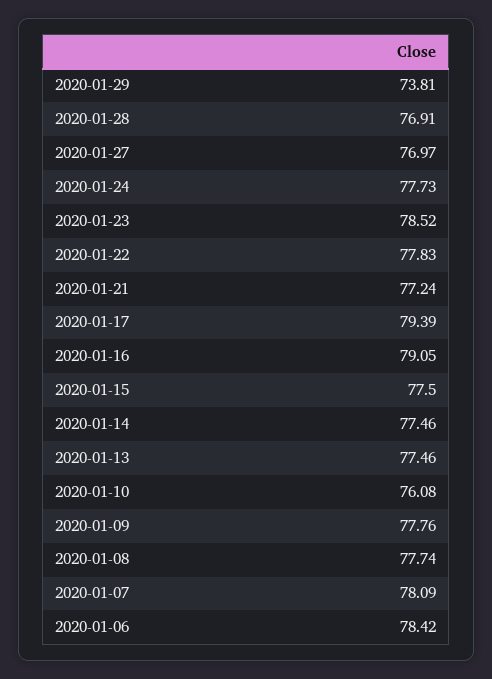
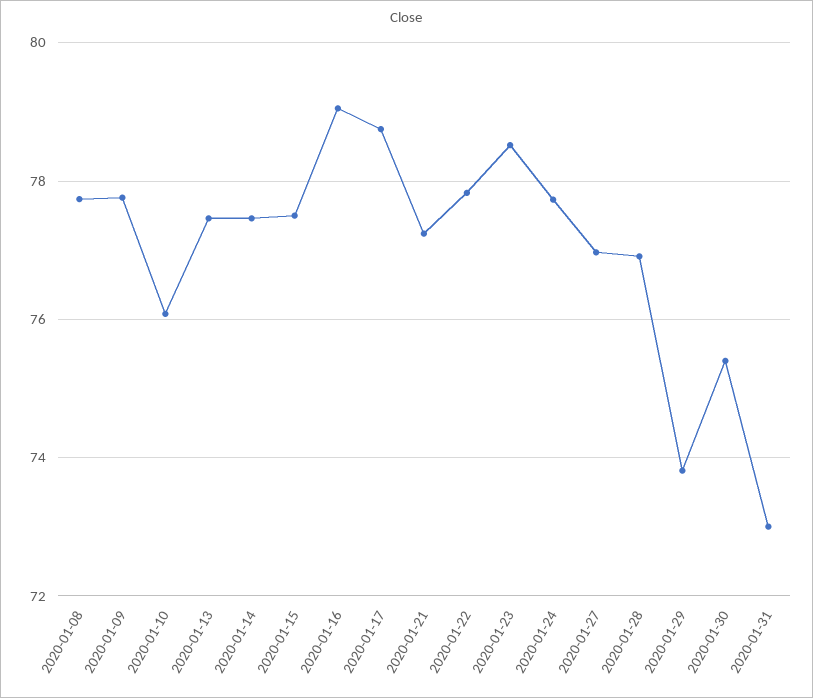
2020-01-17: 79.39 -> 78.8
2020-01-07: 78.09 -> none
2020-01-06: 78.42 -> none
2020-01-30: none -> 75.4
2020-01-31: none -> 73

